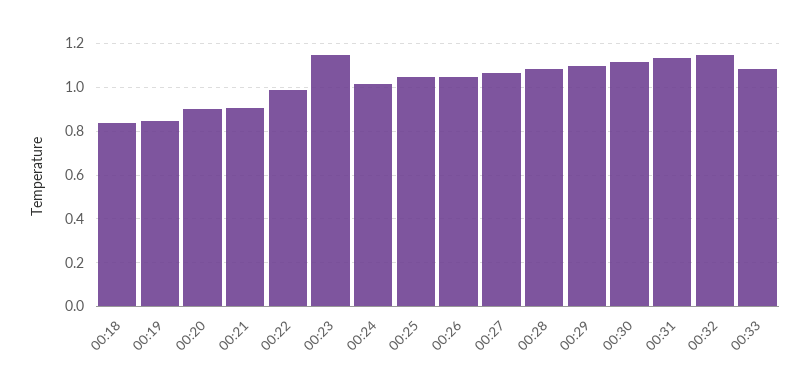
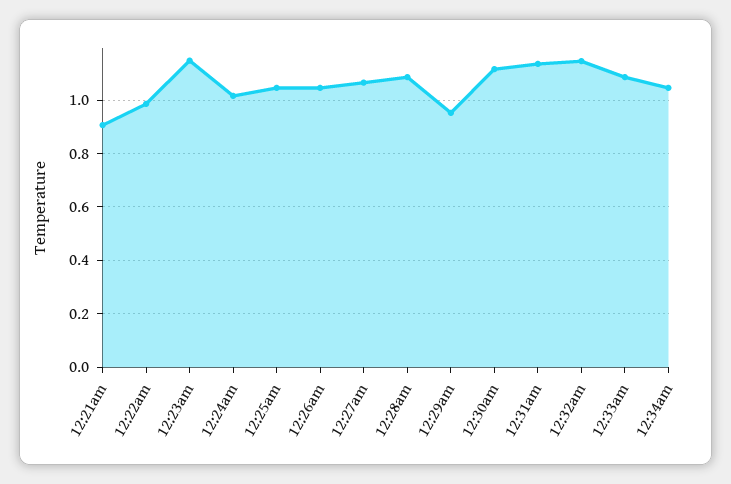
00:18: 0.85 -> none
00:19: 0.85 -> none
00:20: 0.9 -> none
00:29: 1.1 -> 0.95
12:34am: none -> 1.05

